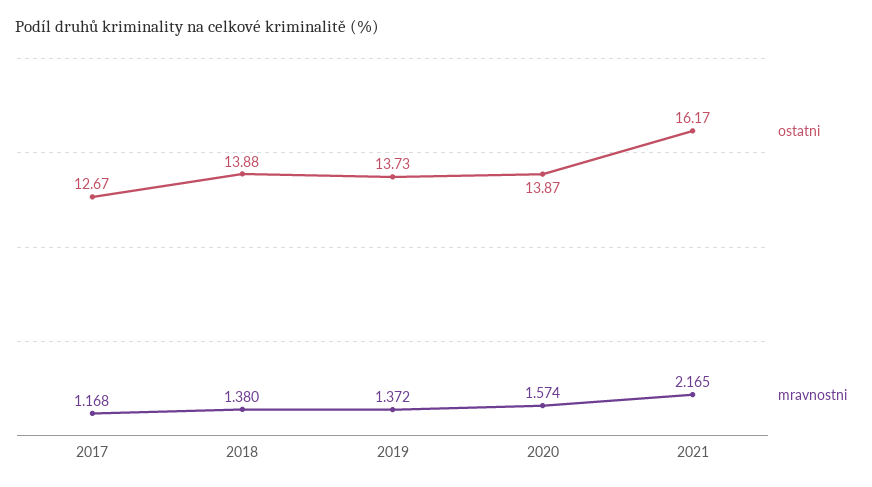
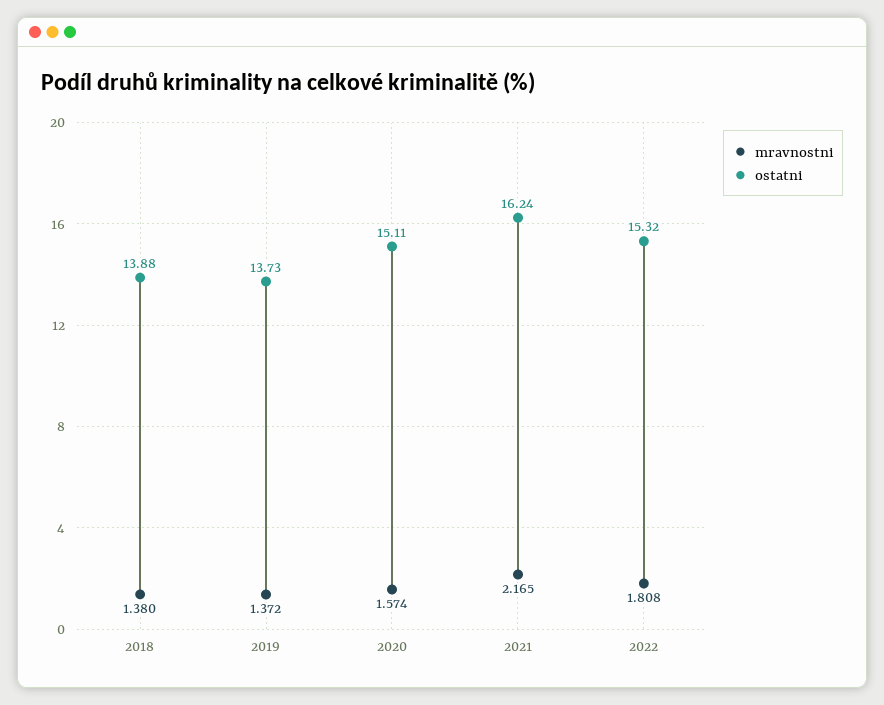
ostatni, 2017: 12.67 -> none
mravnostni, 2017: 1.168 -> none
ostatni, 2020: 13.87 -> 15.11
ostatni, 2021: 16.17 -> 16.24
mravnostni, 2022: none -> 1.808
ostatni, 2022: none -> 15.32

